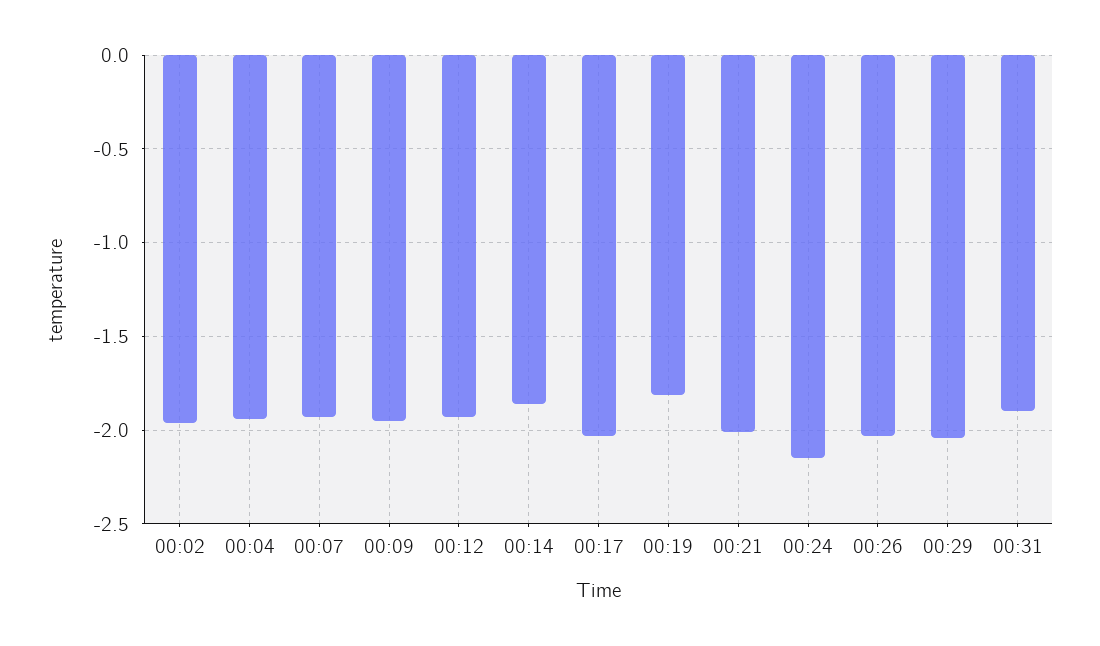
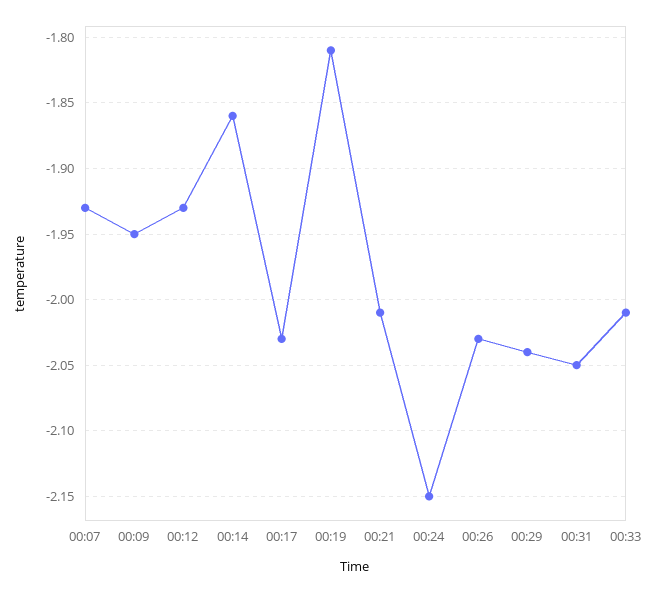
00:02: -1.95 -> none
00:04: -1.95 -> none
00:31: -1.9 -> -2.05
00:33: none -> -2.01

